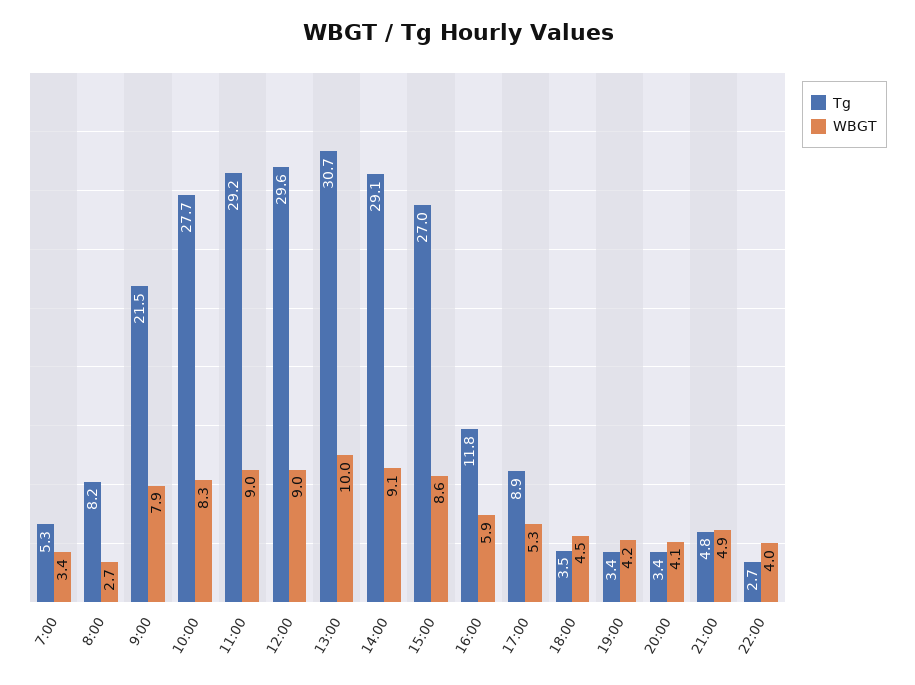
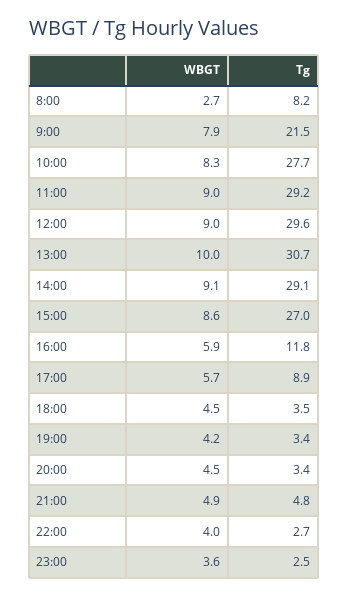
Tg, 7:00: 5.3 -> none
WBGT, 7:00: 3.4 -> none
WBGT, 17:00: 5.3 -> 5.7
WBGT, 20:00: 4.1 -> 4.5
WBGT, 23:00: none -> 3.6
Tg, 23:00: none -> 2.5

